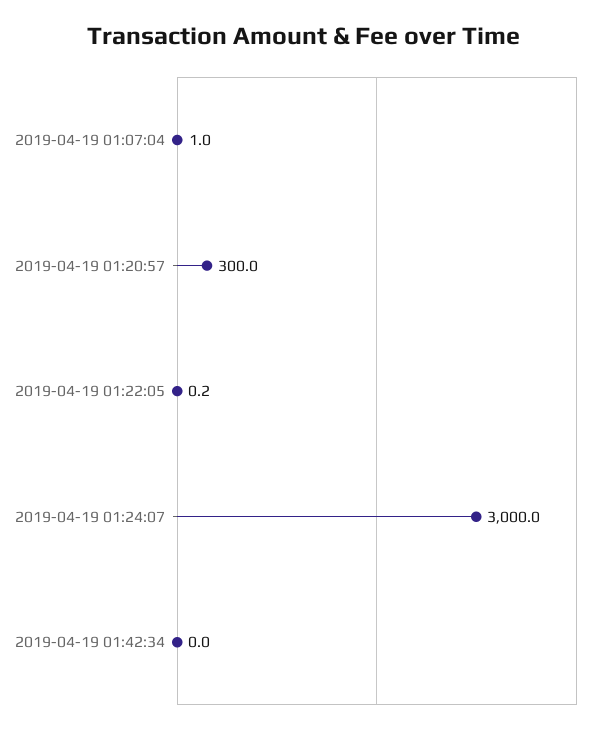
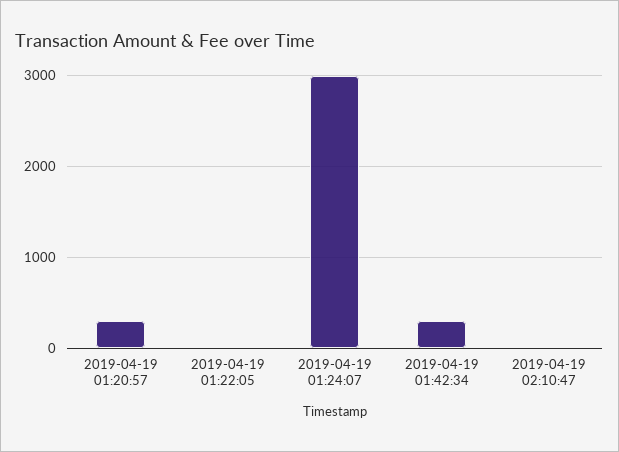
2019-04-19 01:07:04: 1 -> none
2019-04-19 01:42:34: 0 -> 300
2019-04-19 02:10:47: none -> 0

